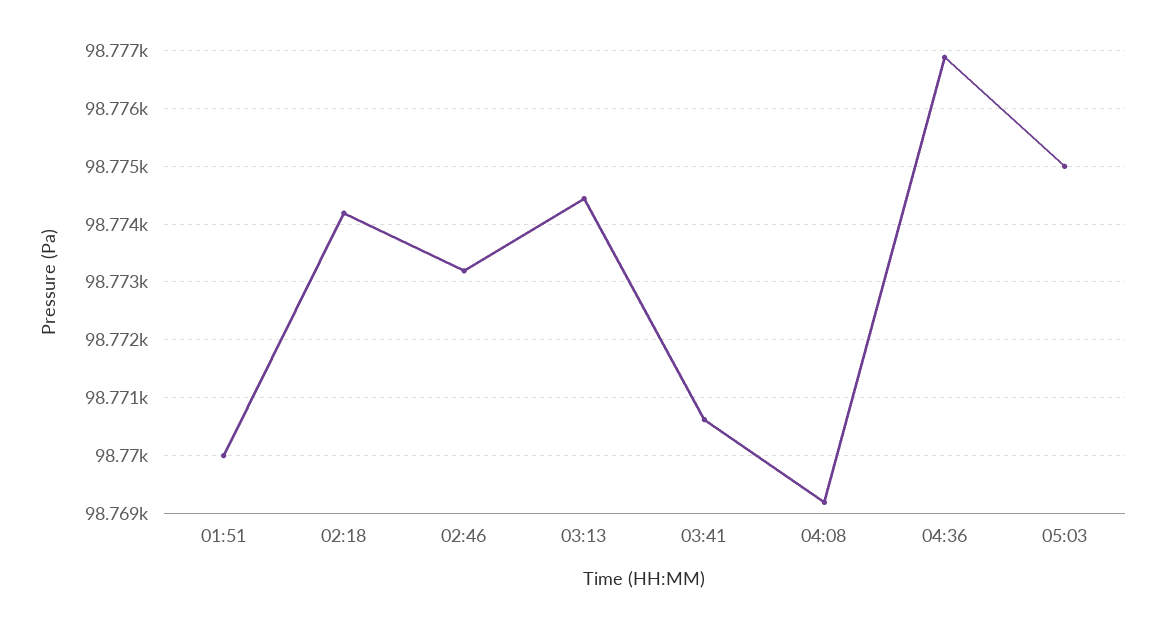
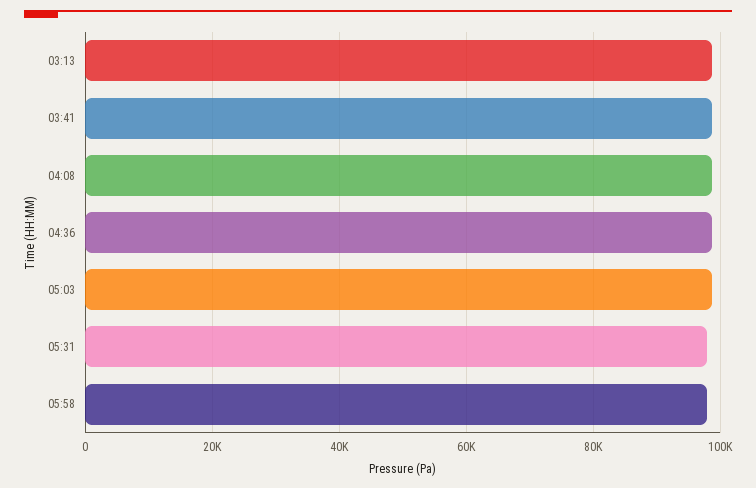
01:51: 98770 -> none
02:18: 98774.2 -> none
02:46: 98773.2 -> none
05:31: none -> 98000
05:58: none -> 98000

